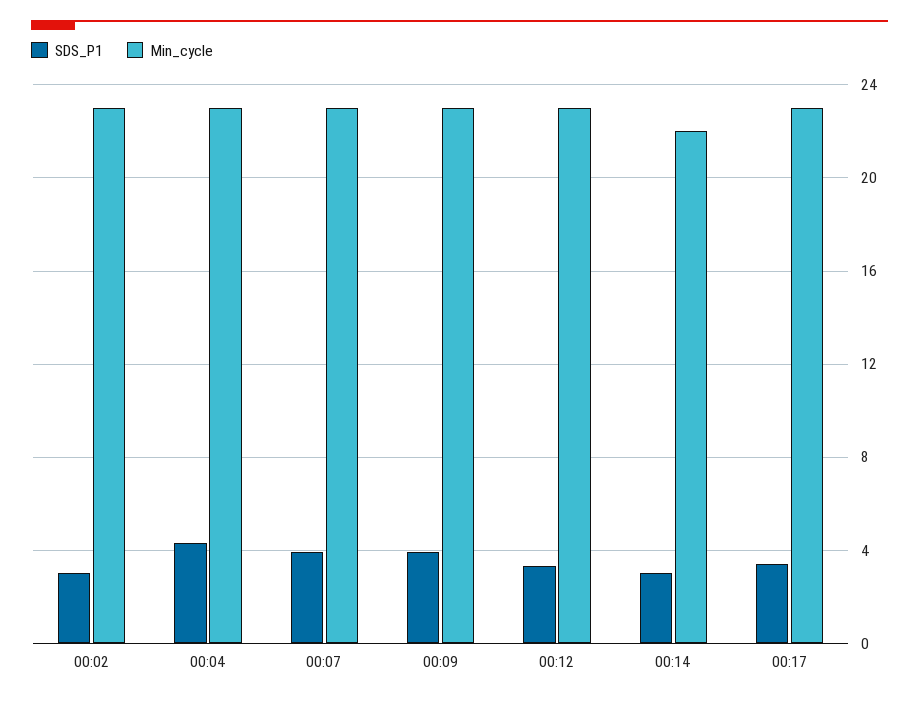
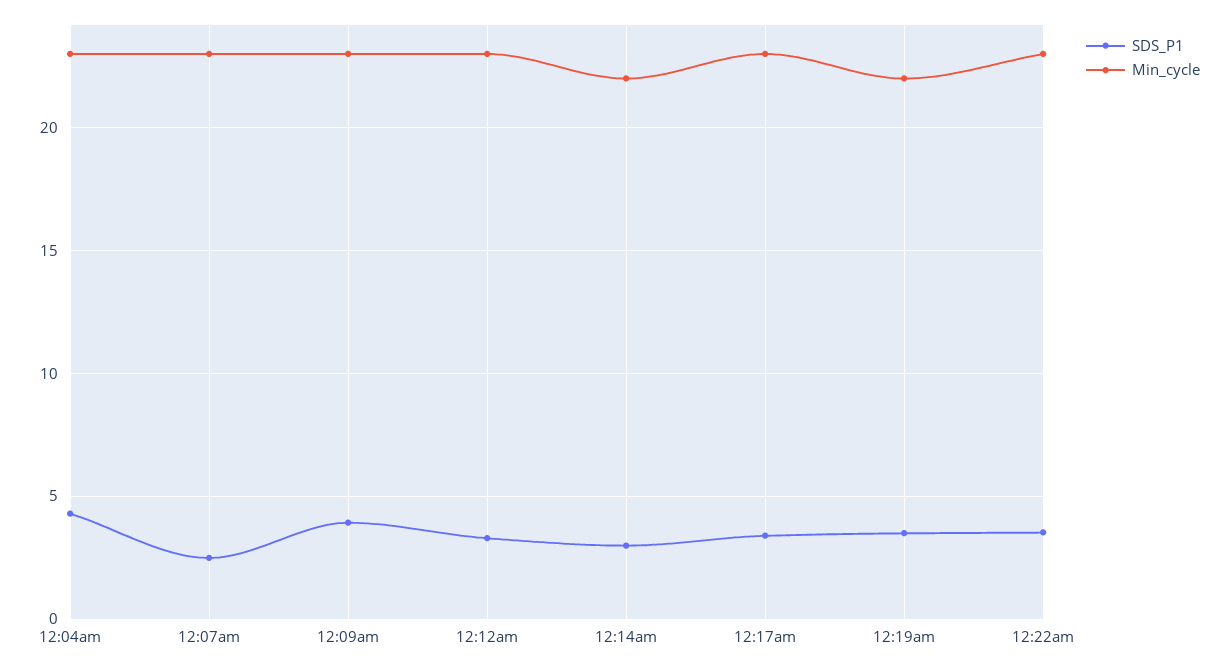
SDS_P1, 00:02: 3 -> none
Min_cycle, 00:02: 23 -> none
SDS_P1, 00:07: 4 -> 2.5
SDS_P1, 12:19am: none -> 3.5
Min_cycle, 12:19am: none -> 22
SDS_P1, 12:22am: none -> 3.5
Min_cycle, 12:22am: none -> 23

